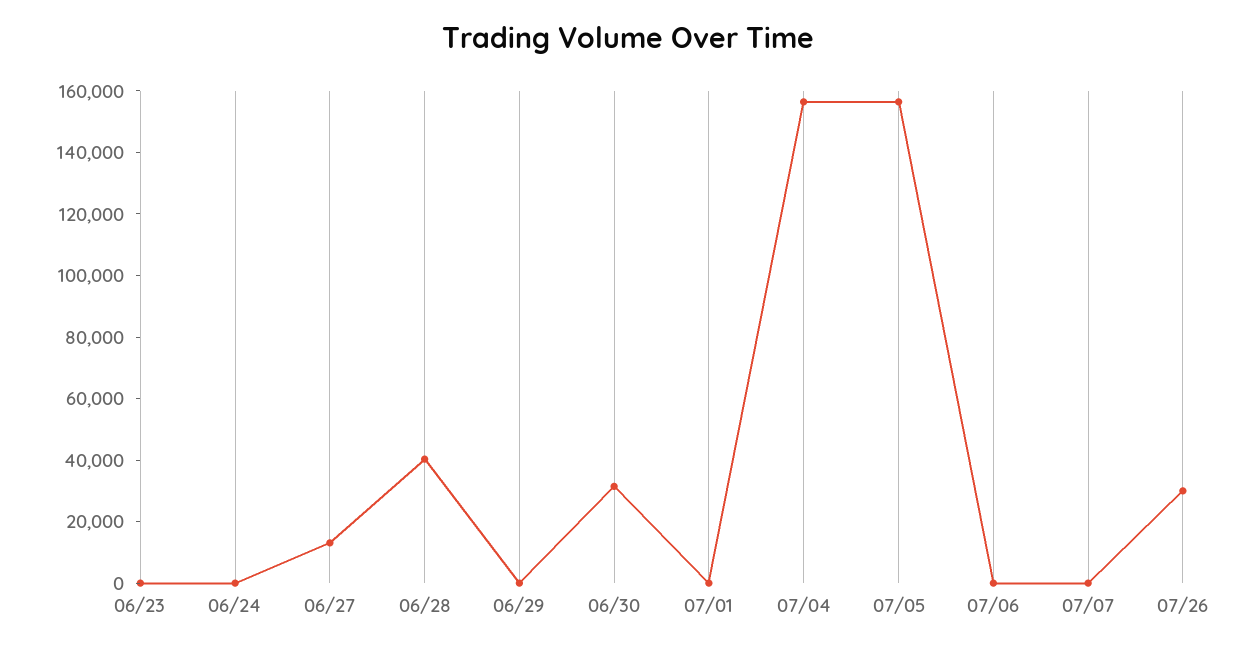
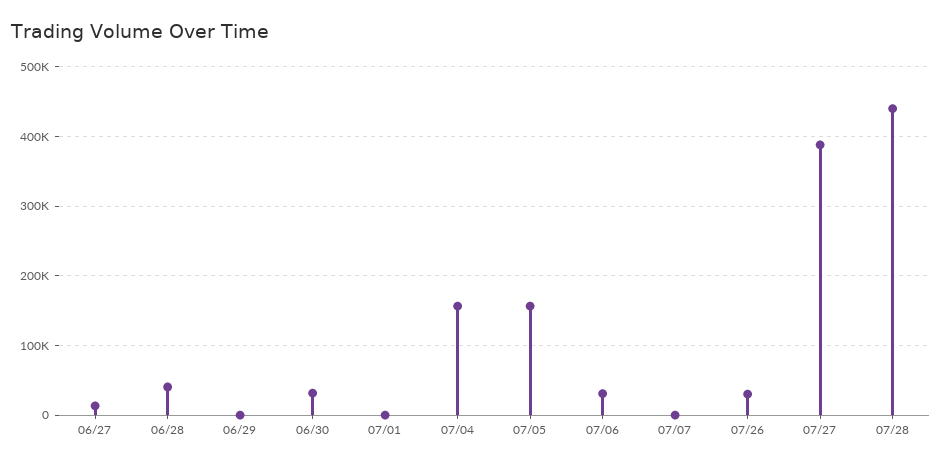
06/23: 0 -> none
06/24: 0 -> none
07/06: 0 -> 30000
07/27: none -> 390000
07/28: none -> 440000

